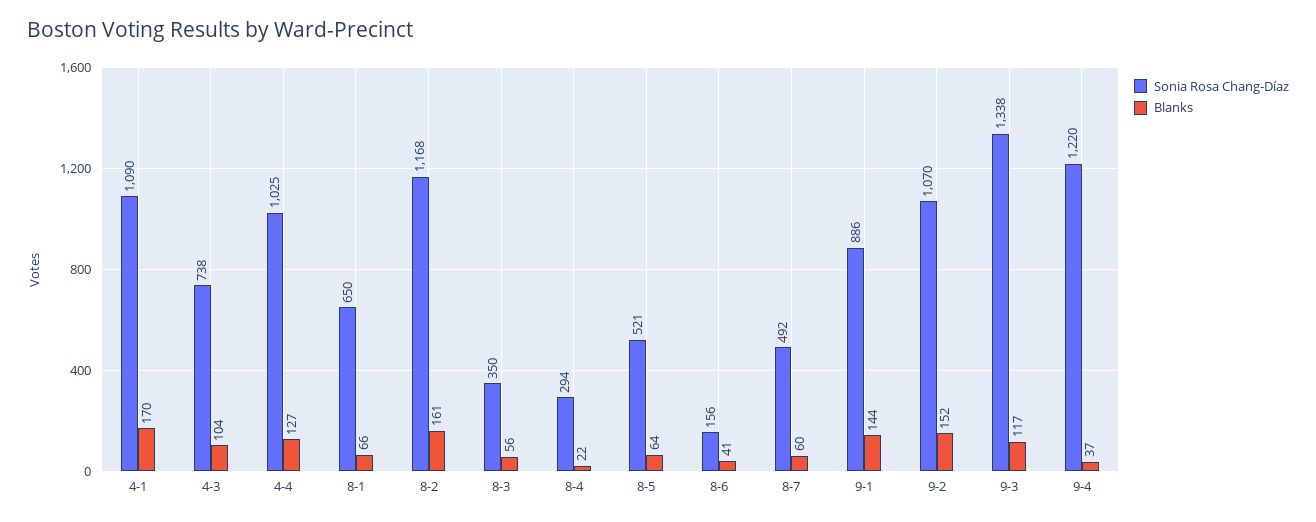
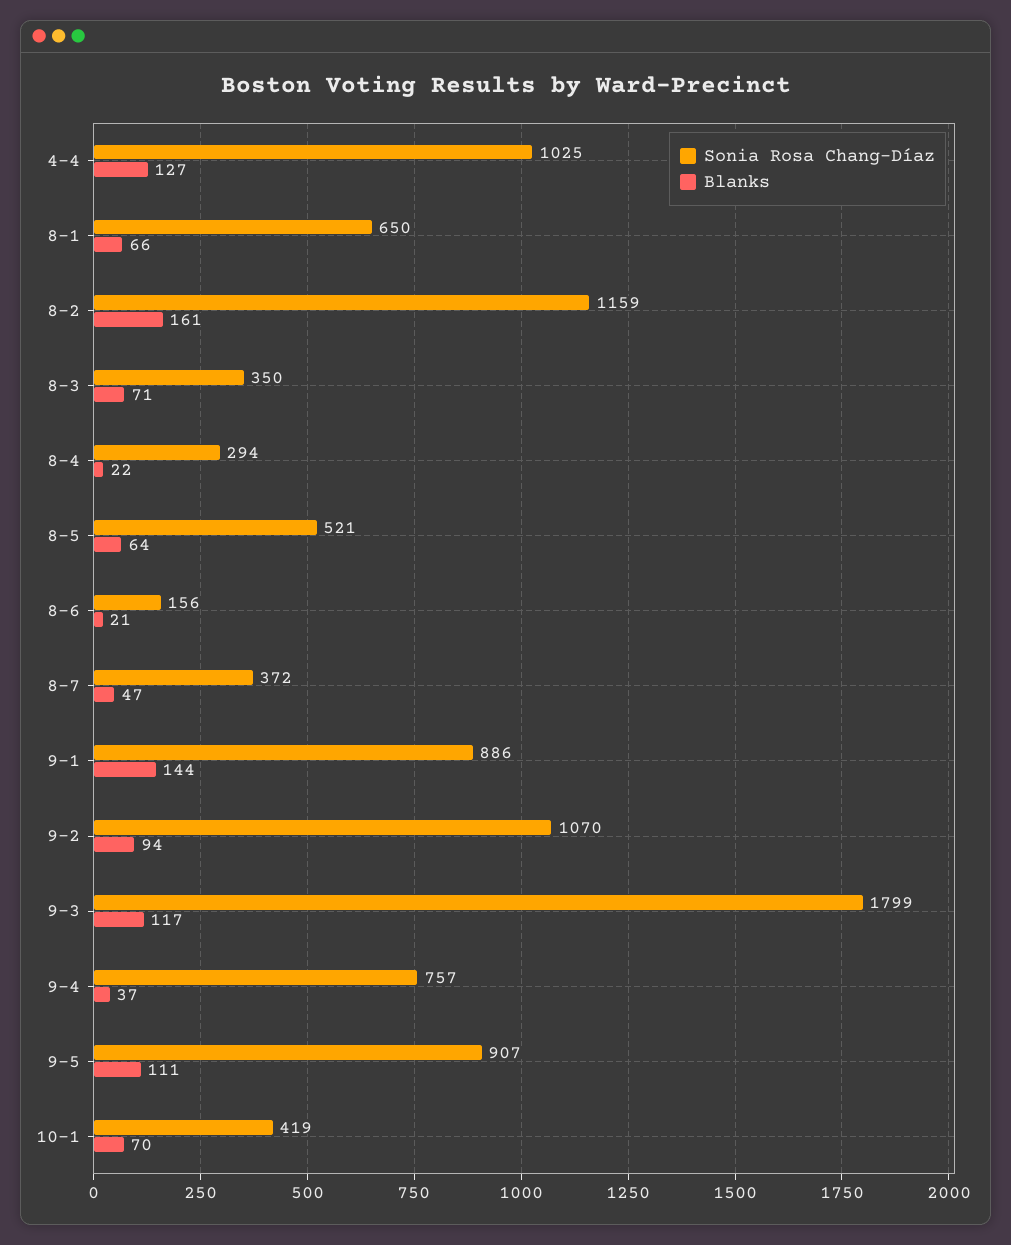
Sonia Rosa Chang-Díaz, 4-1: 1090 -> none
Blanks, 4-1: 170 -> none
Sonia Rosa Chang-Díaz, 4-3: 738 -> none
Blanks, 4-3: 104 -> none
Sonia Rosa Chang-Díaz, 8-2: 1168 -> 1159
Blanks, 8-3: 56 -> 71
Blanks, 8-6: 41 -> 21
Sonia Rosa Chang-Díaz, 8-7: 492 -> 372
Blanks, 8-7: 60 -> 47
Blanks, 9-2: 152 -> 94
Sonia Rosa Chang-Díaz, 9-3: 1338 -> 1799
Sonia Rosa Chang-Díaz, 9-4: 1220 -> 757
Sonia Rosa Chang-Díaz, 9-5: none -> 907
Blanks, 9-5: none -> 111
Sonia Rosa Chang-Díaz, 10-1: none -> 419
Blanks, 10-1: none -> 70

